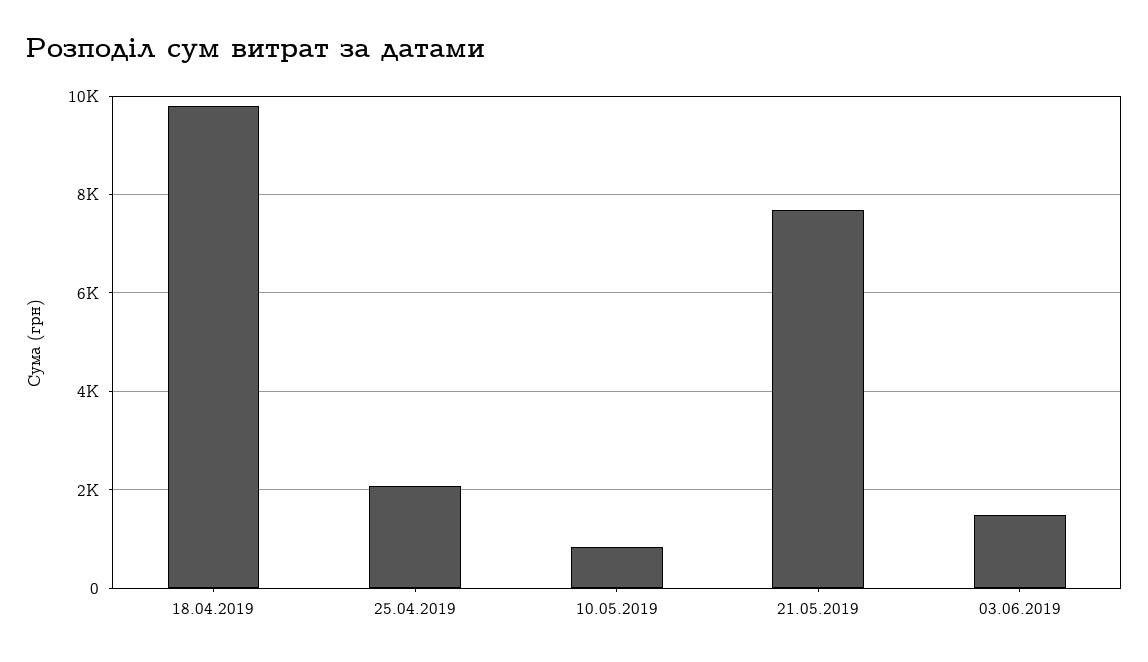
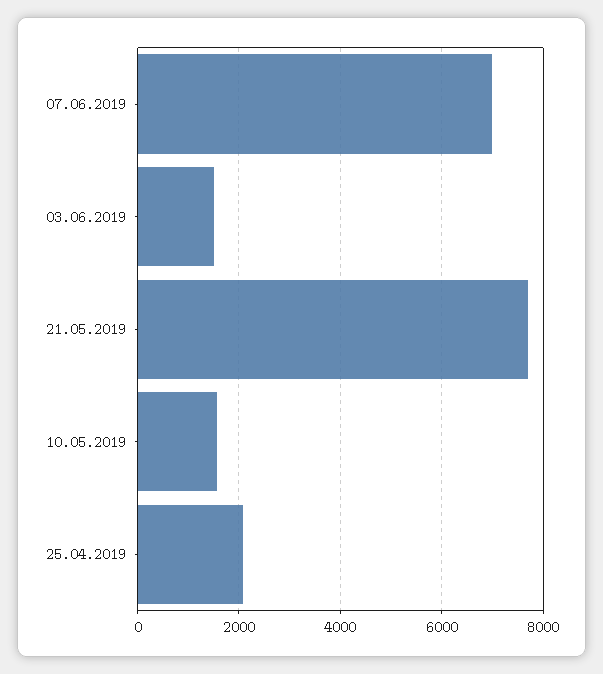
18.04.2019: 9800 -> none
10.05.2019: 800 -> 1600
07.06.2019: none -> 7000

